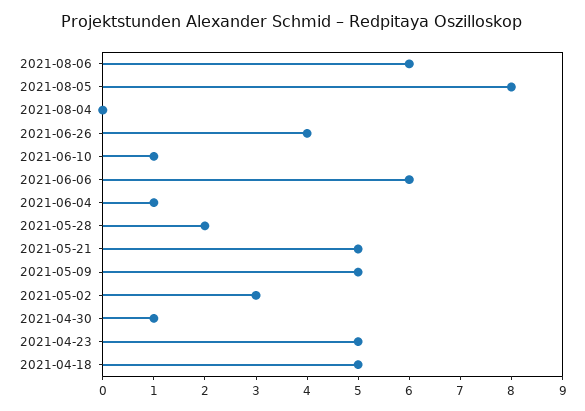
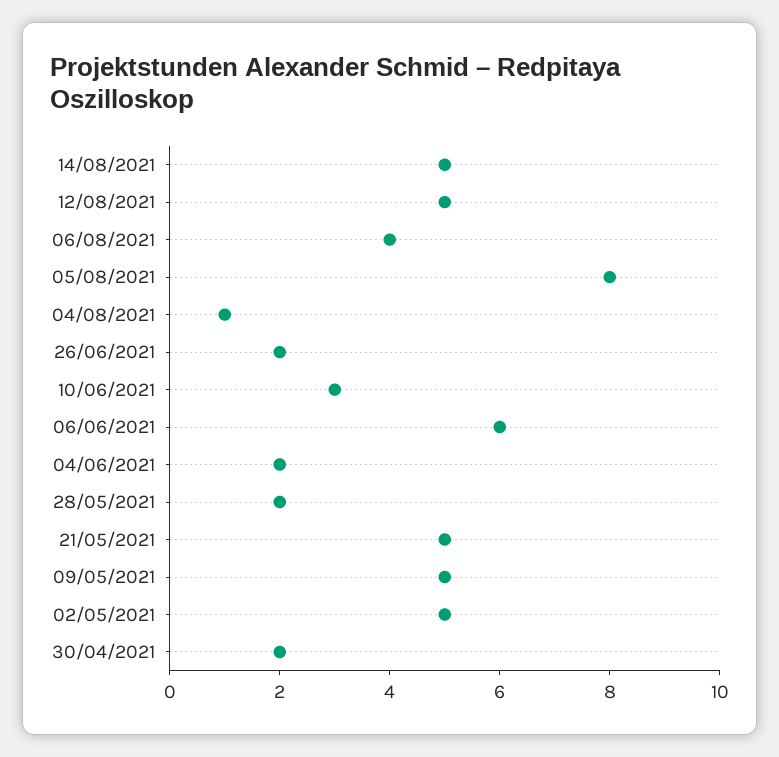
2021-08-06: 6 -> 4
2021-08-04: 0 -> 1
2021-06-26: 4 -> 2
2021-06-10: 1 -> 3
2021-06-04: 1 -> 2
2021-05-02: 3 -> 5
2021-04-30: 1 -> 2
2021-04-23: 5 -> none
2021-04-18: 5 -> none
14/08/2021: none -> 5
12/08/2021: none -> 5

